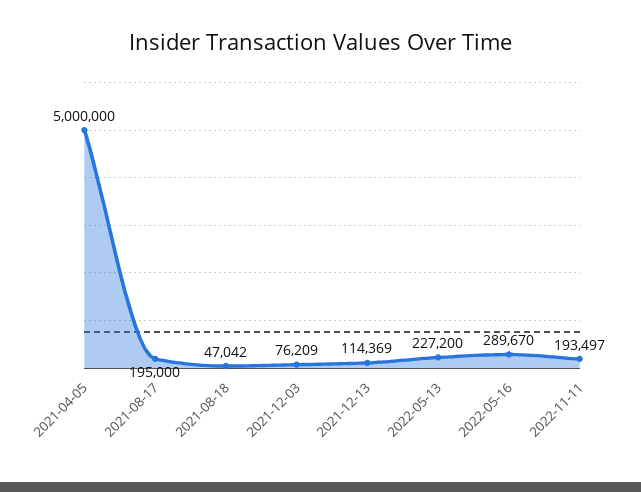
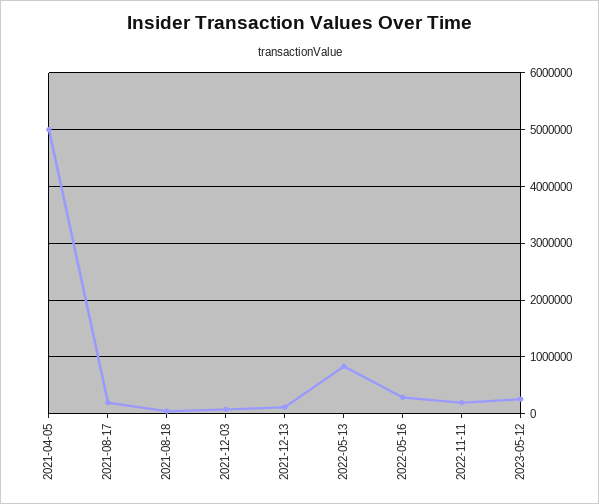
2022-05-13: 227200 -> 800000
2023-05-12: none -> 200000

